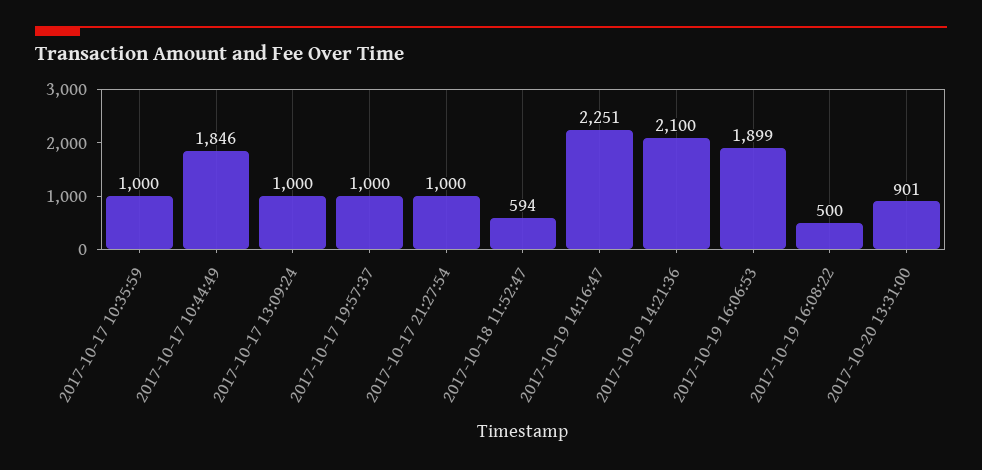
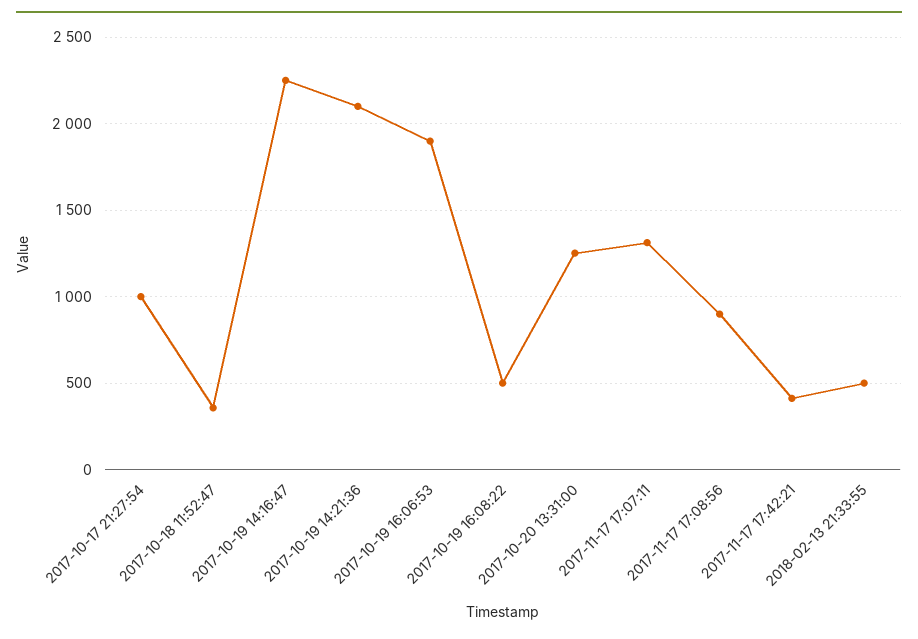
2017-10-17 10:35:59: 1000 -> none
2017-10-17 10:44:49: 1846 -> none
2017-10-17 13:09:24: 1000 -> none
2017-10-17 19:57:37: 1000 -> none
2017-10-18 11:52:47: 594 -> 350
2017-10-20 13:31:00: 901 -> 1250
2017-11-17 17:07:11: none -> 1300
2017-11-17 17:08:56: none -> 900
2017-11-17 17:42:21: none -> 400
2018-02-13 21:33:55: none -> 500

